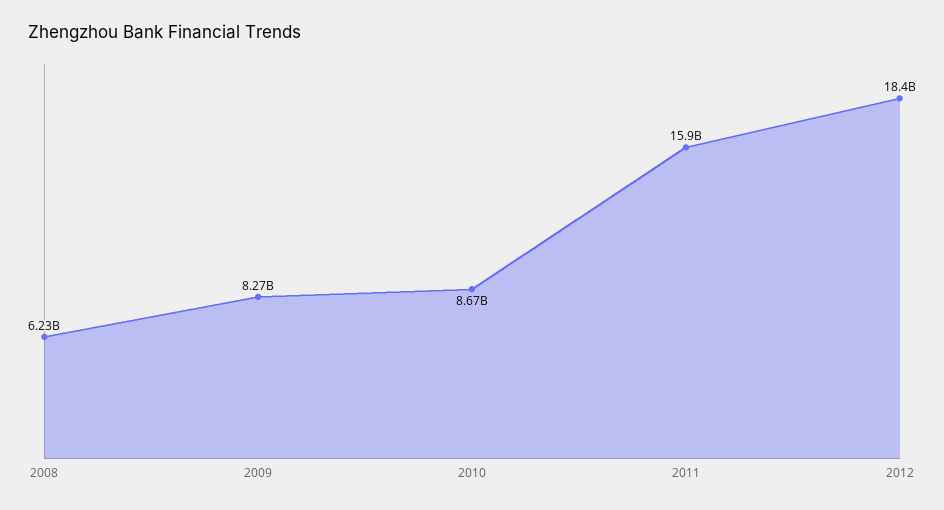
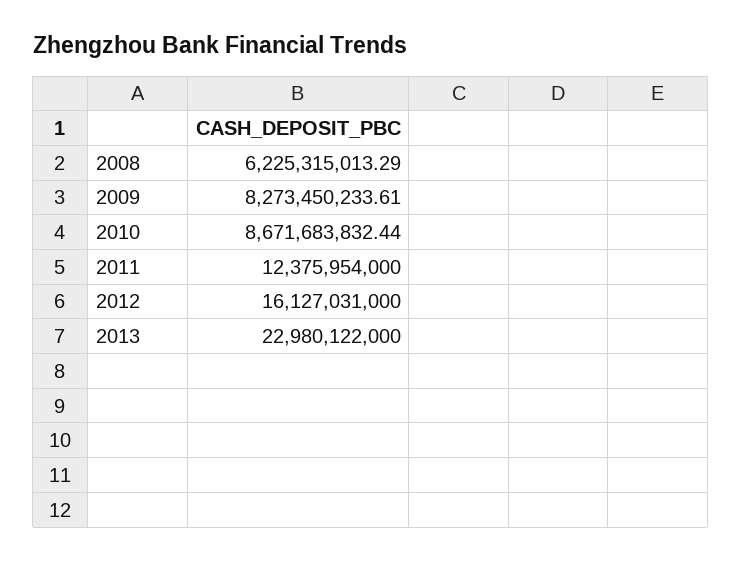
2011: 15900000000 -> 12375954000
2012: 18400000000 -> 16127031000
2013: none -> 22980122000

